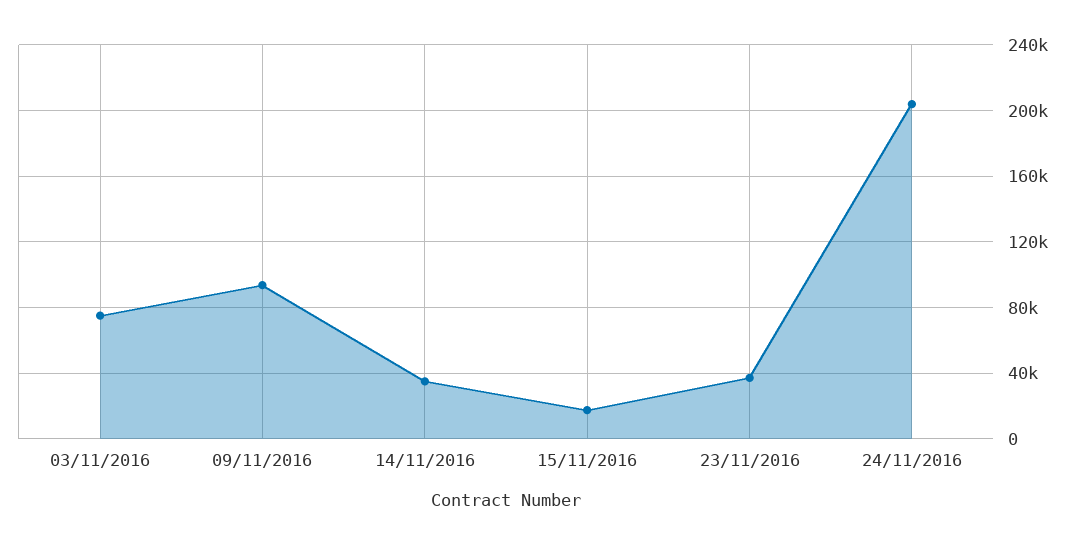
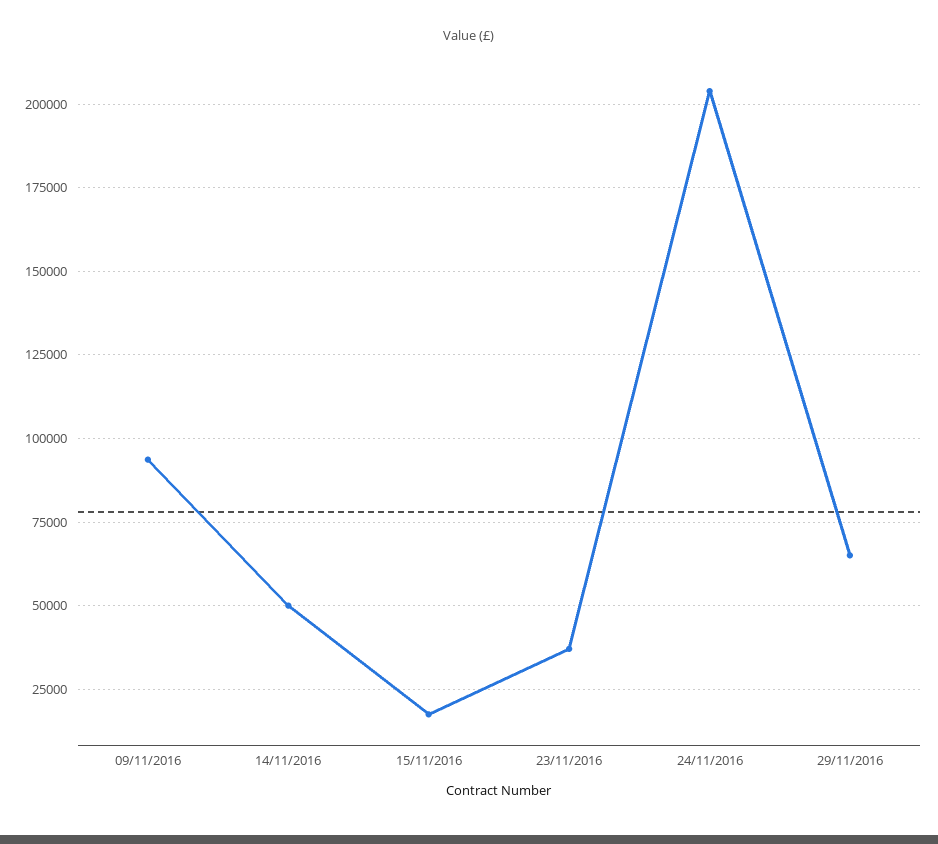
03/11/2016: 75000 -> none
14/11/2016: 35000 -> 50000
29/11/2016: none -> 65000

